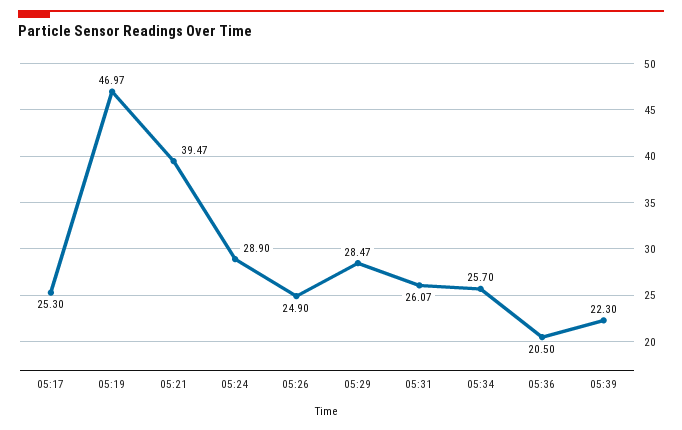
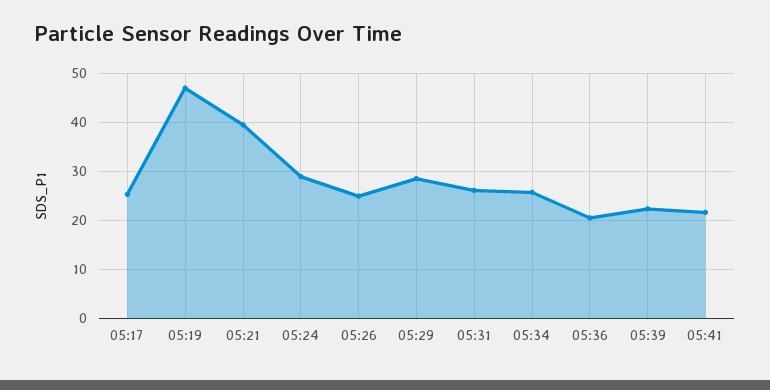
05:41: none -> 22

